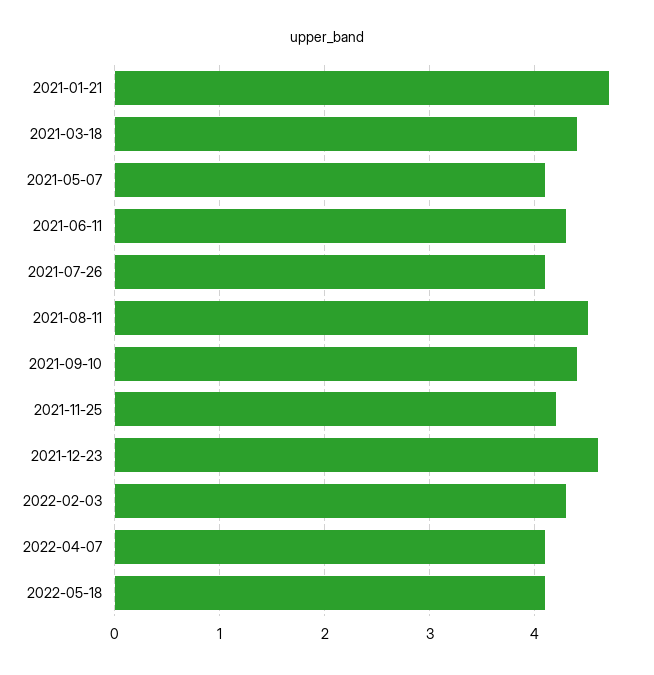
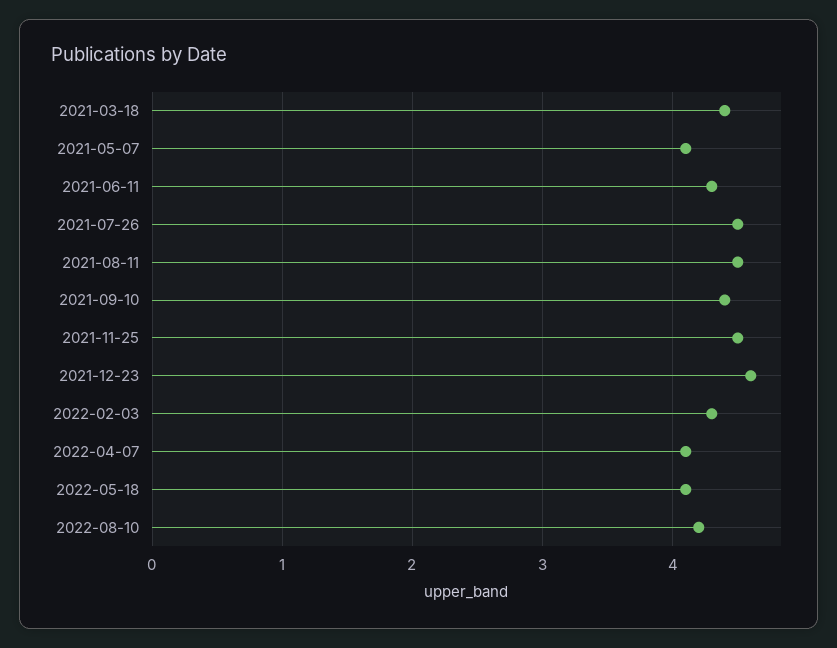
2021-01-21: 4.7 -> none
2021-07-26: 4.1 -> 4.5
2021-11-25: 4.2 -> 4.5
2022-08-10: none -> 4.2

